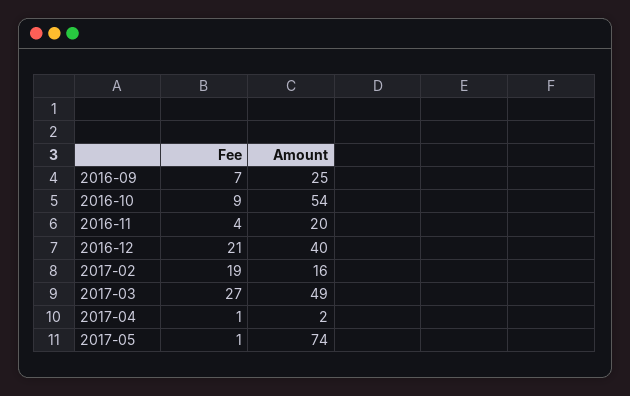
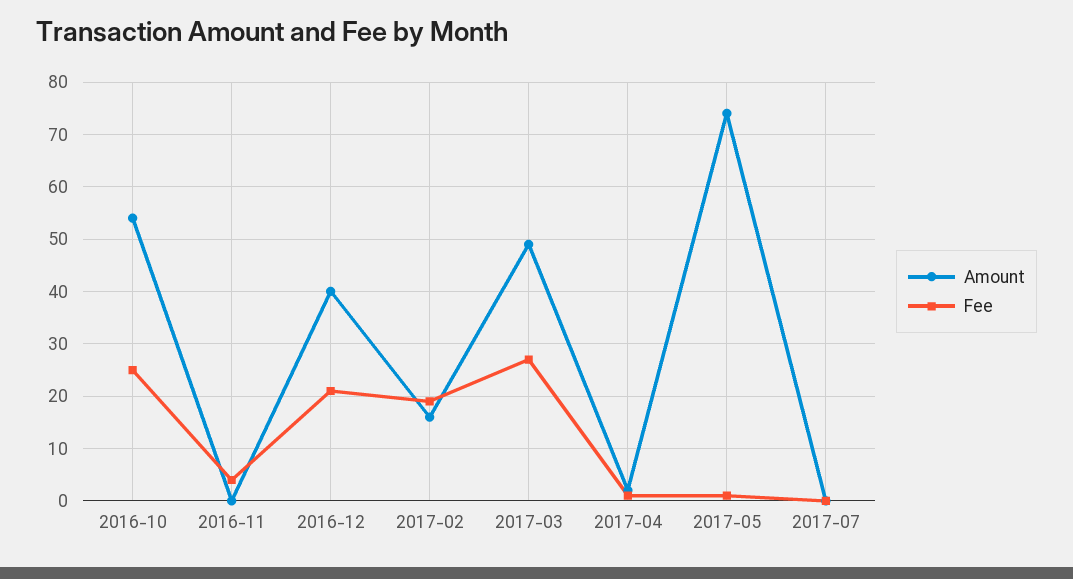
Fee, 2016-09: 7 -> none
Amount, 2016-09: 25 -> none
Fee, 2016-10: 9 -> 25
Amount, 2016-11: 20 -> 0
Amount, 2017-07: none -> 0
Fee, 2017-07: none -> 0

